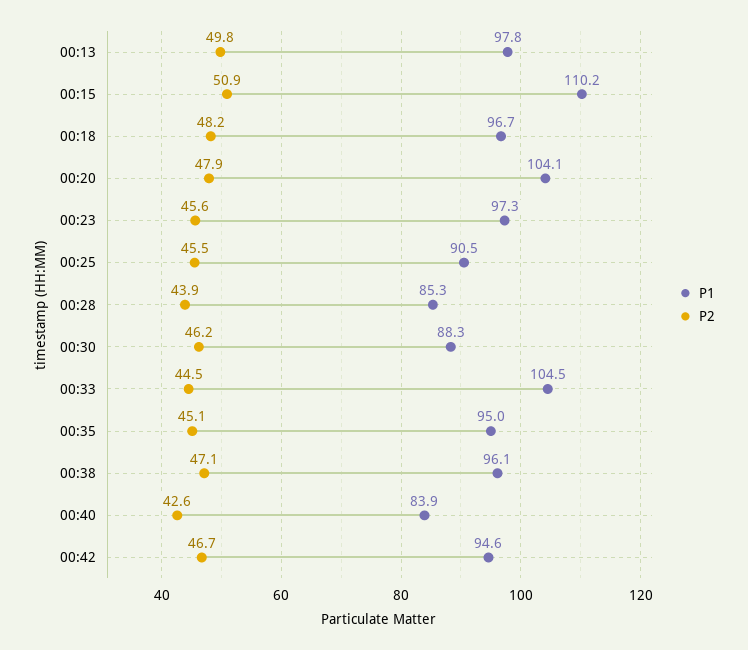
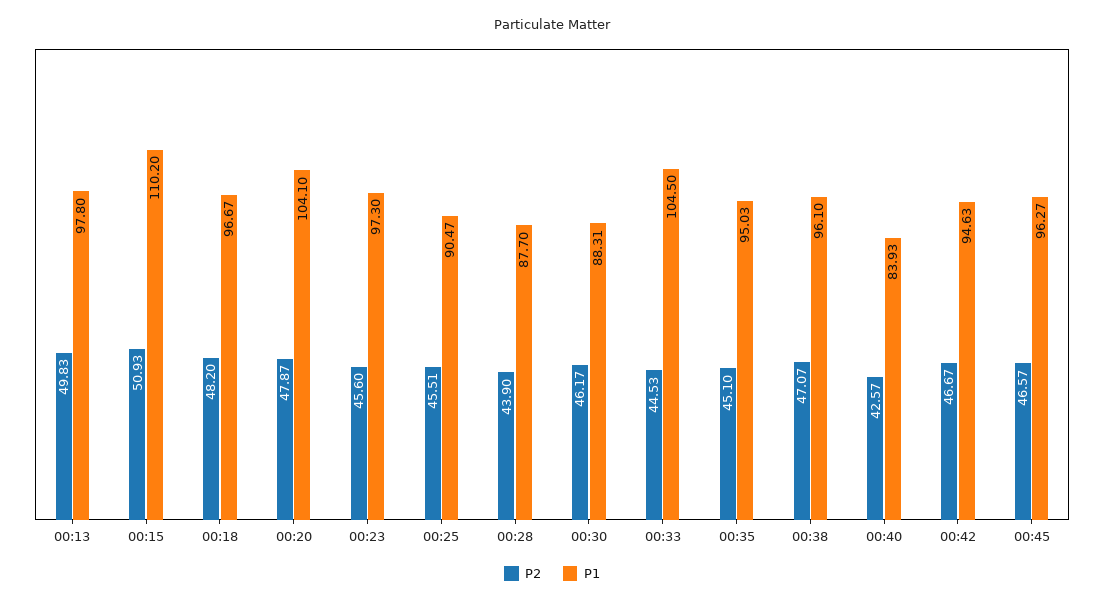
P1, 00:28: 85.3 -> 87.7
P2, 00:45: none -> 46.57
P1, 00:45: none -> 96.27

